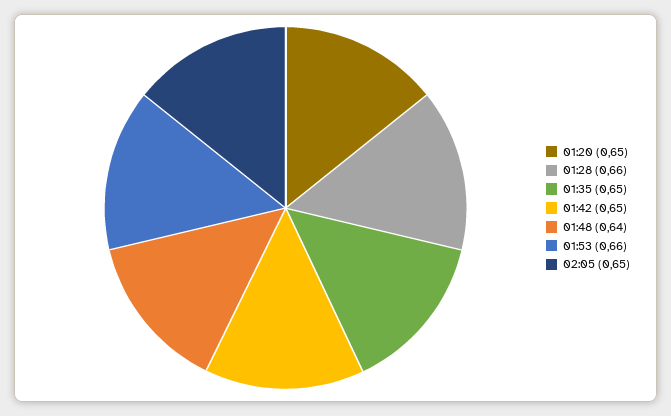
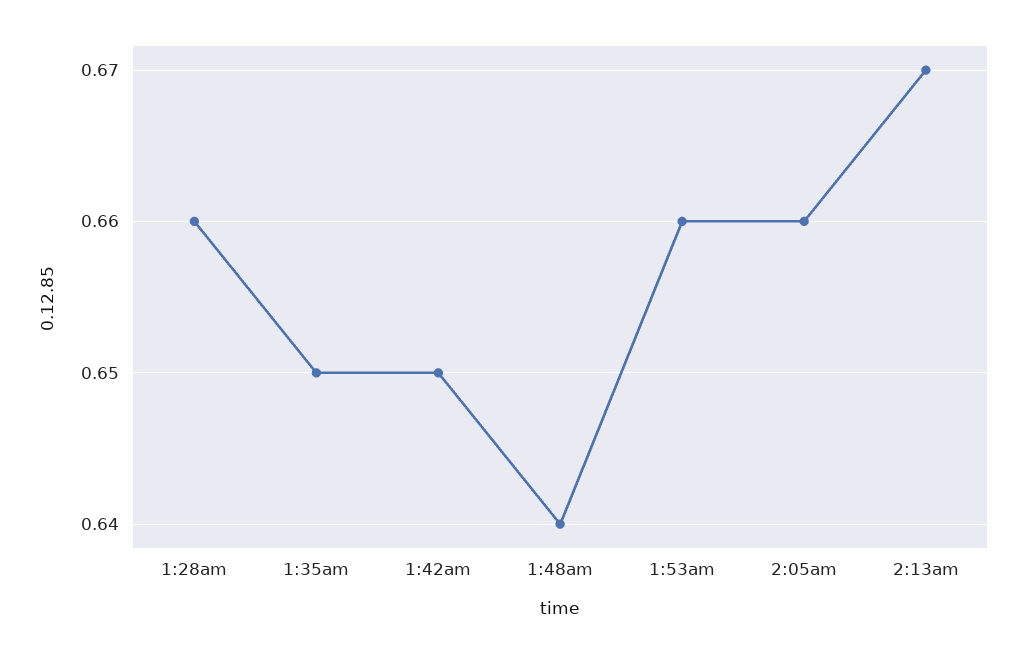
01:20: 0.65 -> none
02:05: 0.65 -> 0.66
2:13am: none -> 0.67

